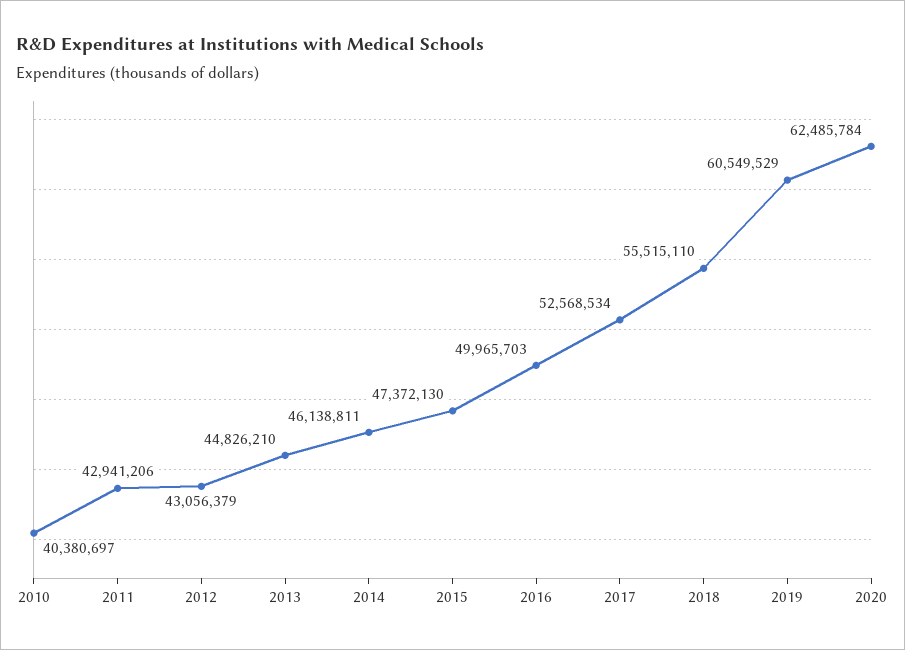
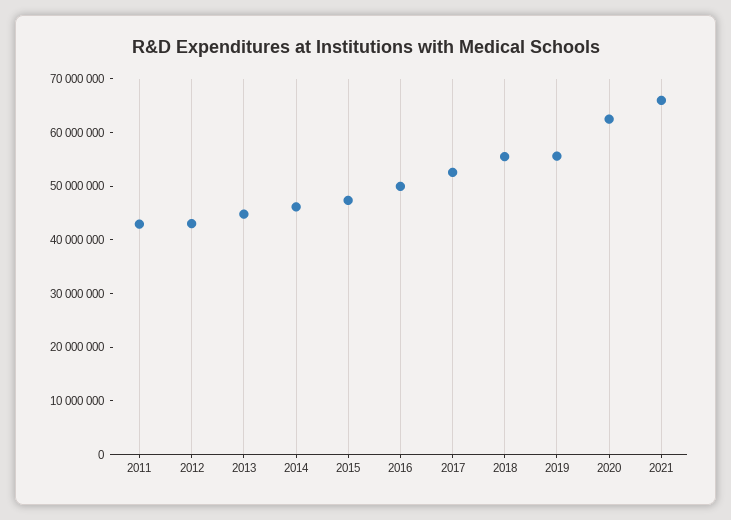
2010: 40380697 -> none
2019: 60549529 -> 56000000
2021: none -> 66000000

